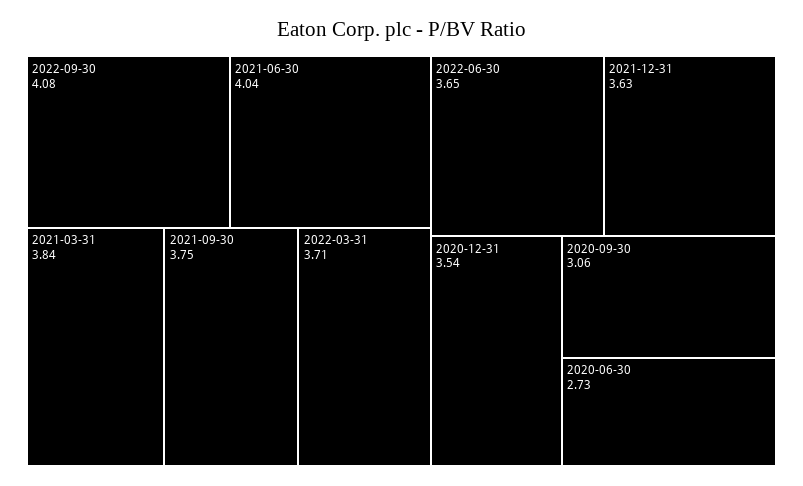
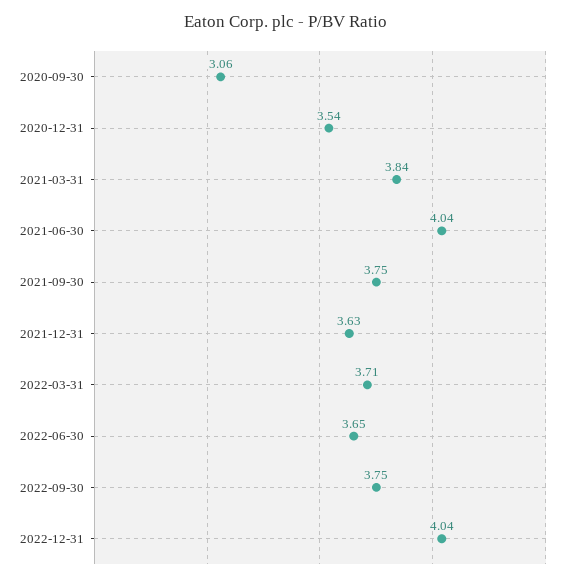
2022-09-30: 4.08 -> 3.75
2020-06-30: 2.73 -> none
2022-12-31: none -> 4.04

